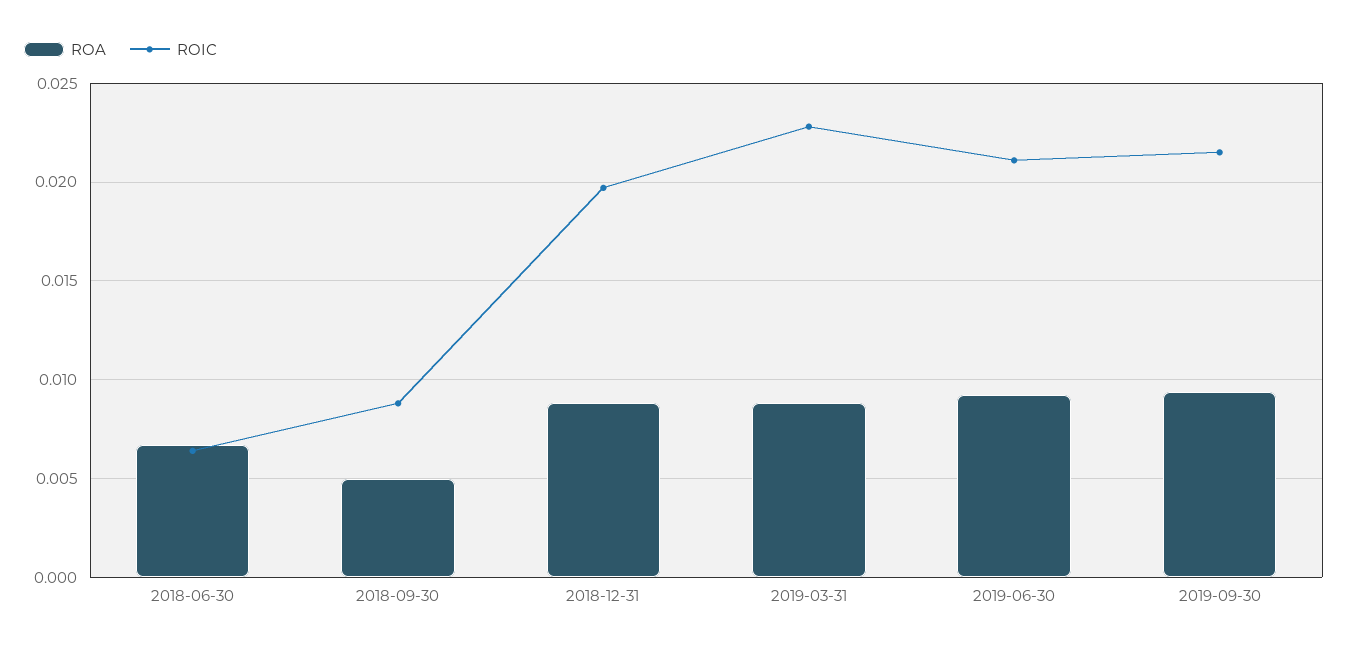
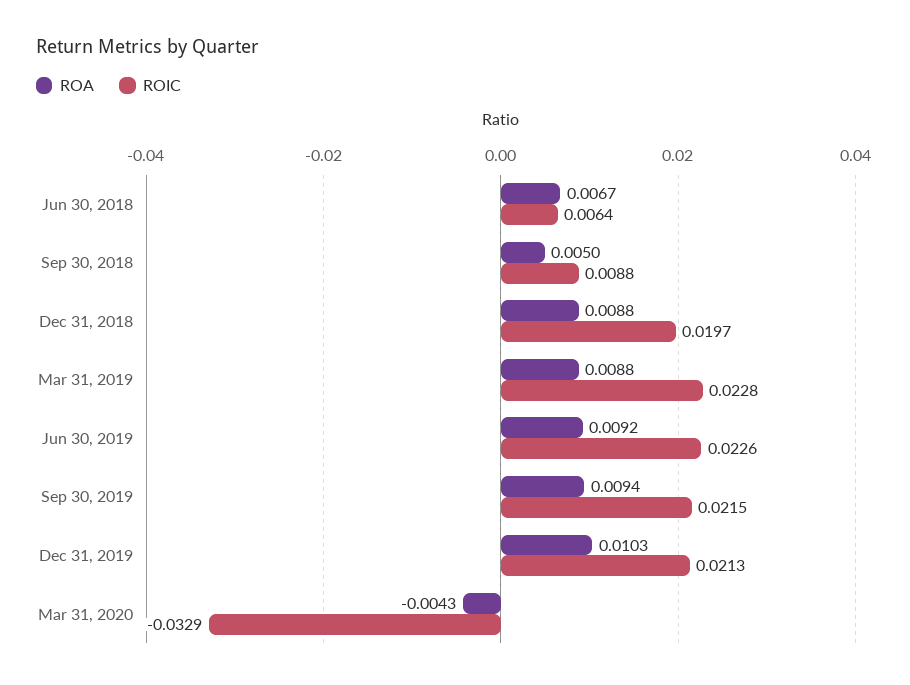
ROIC, 2019-06-30: 0.021 -> 0.0226
ROA, Dec 31, 2019: none -> 0.0103
ROIC, Dec 31, 2019: none -> 0.0213
ROA, Mar 31, 2020: none -> -0.0043
ROIC, Mar 31, 2020: none -> -0.0329

